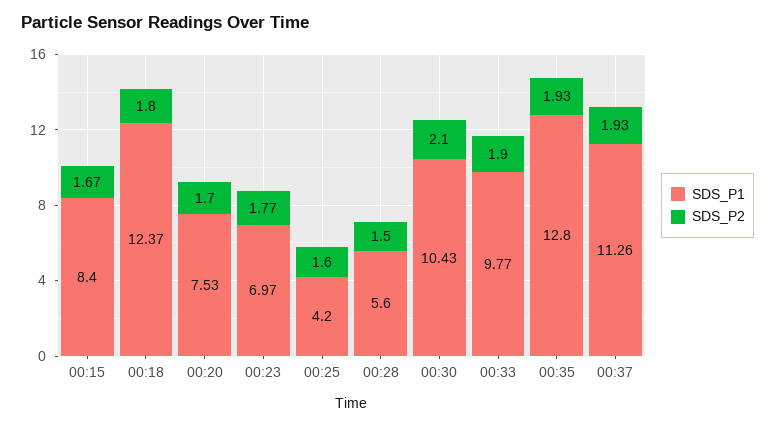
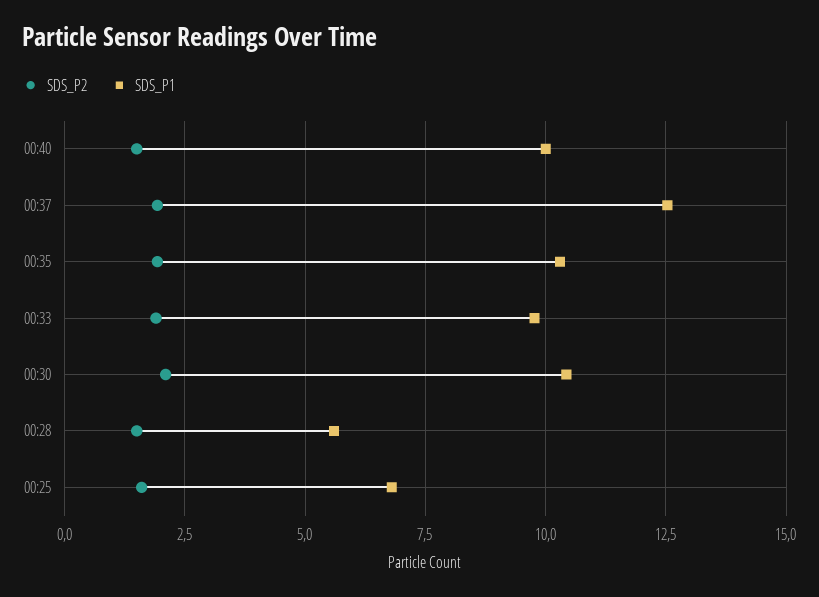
SDS_P1, 00:15: 8.4 -> none
SDS_P2, 00:15: 1.67 -> none
SDS_P1, 00:18: 12.37 -> none
SDS_P2, 00:18: 1.8 -> none
SDS_P1, 00:20: 7.53 -> none
SDS_P2, 00:20: 1.7 -> none
SDS_P1, 00:23: 6.97 -> none
SDS_P2, 00:23: 1.77 -> none
SDS_P1, 00:25: 4.2 -> 6.75
SDS_P1, 00:35: 12.8 -> 10.25
SDS_P1, 00:37: 11.26 -> 12.5
SDS_P2, 00:40: none -> 1.5
SDS_P1, 00:40: none -> 10

